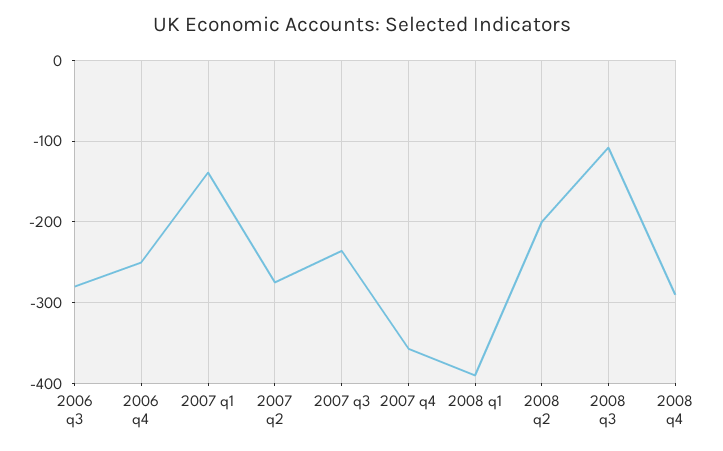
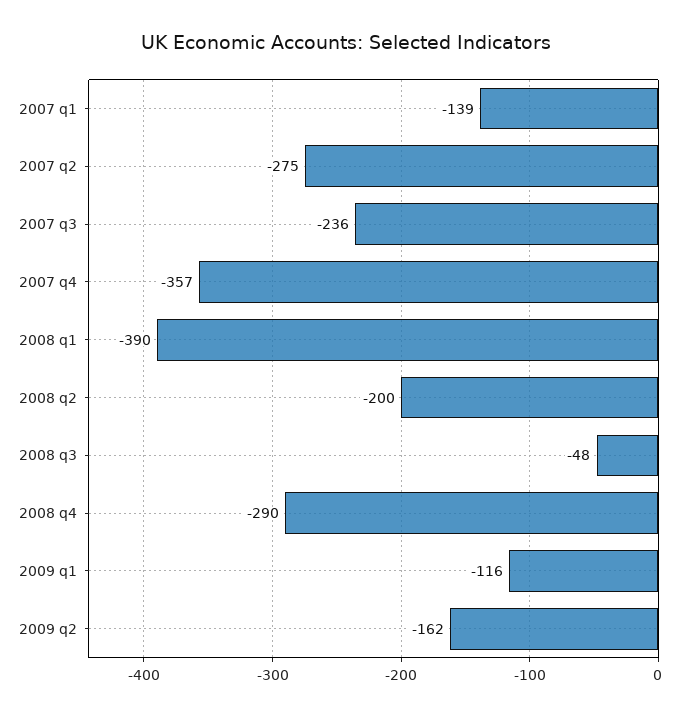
2006 q3: -280 -> none
2006 q4: -250 -> none
2008 q3: -110 -> -48
2009 q1: none -> -116
2009 q2: none -> -162

